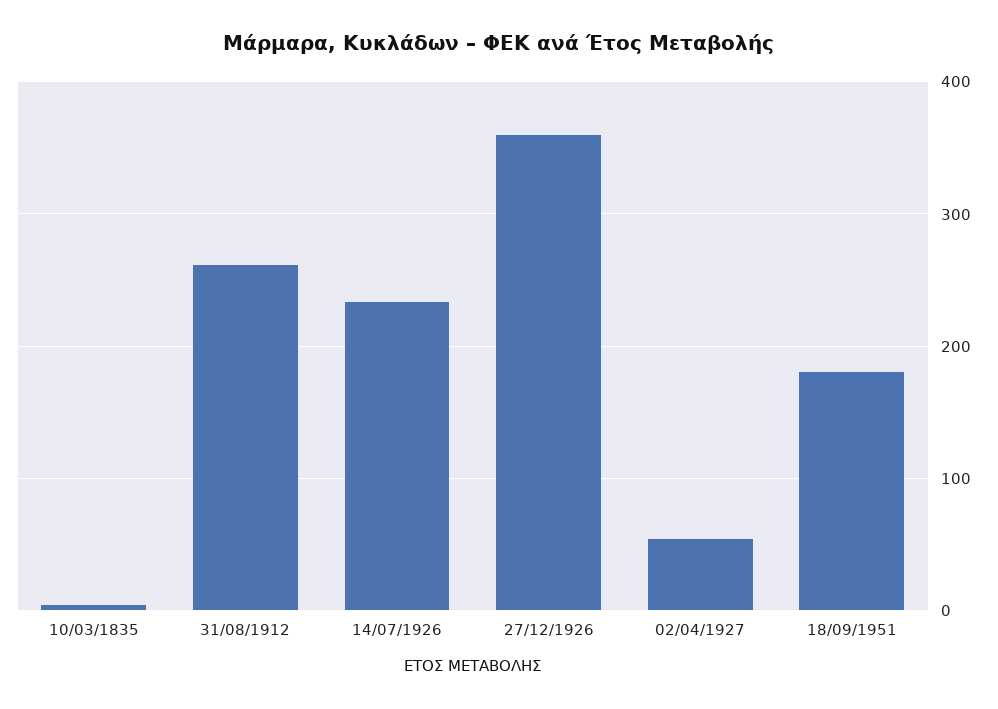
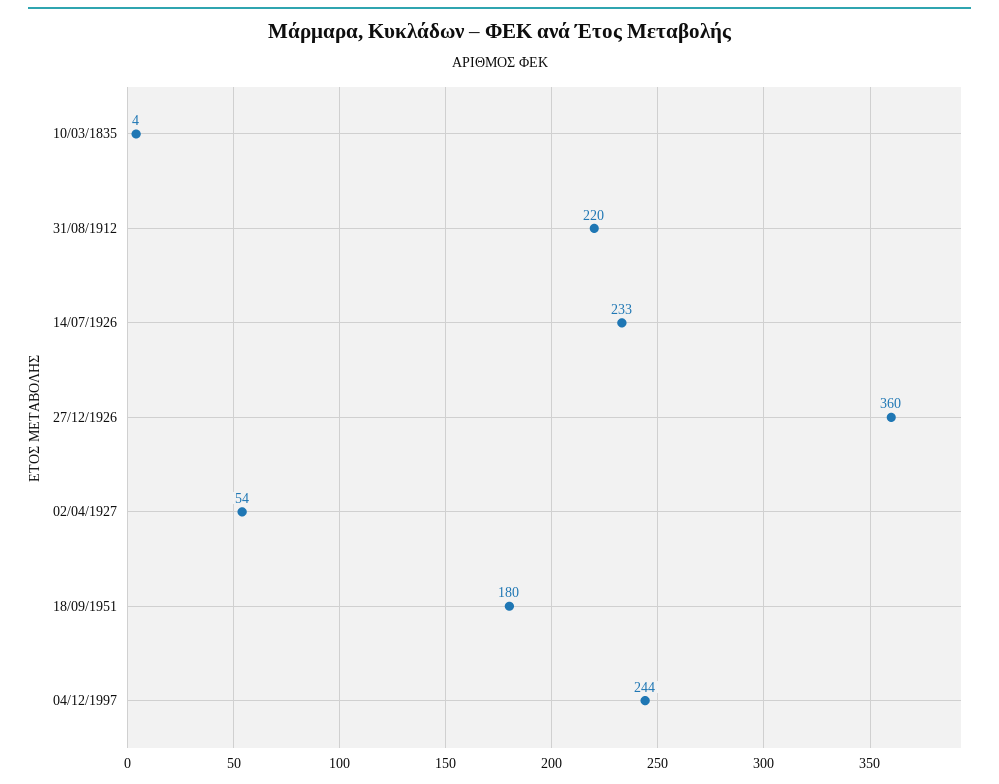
31/08/1912: 260 -> 220
04/12/1997: none -> 244

